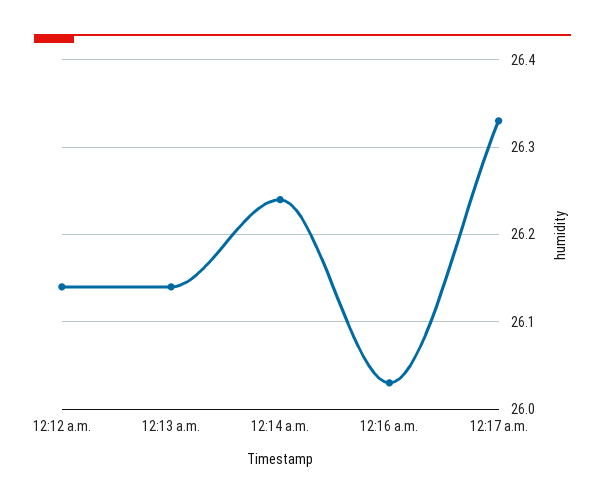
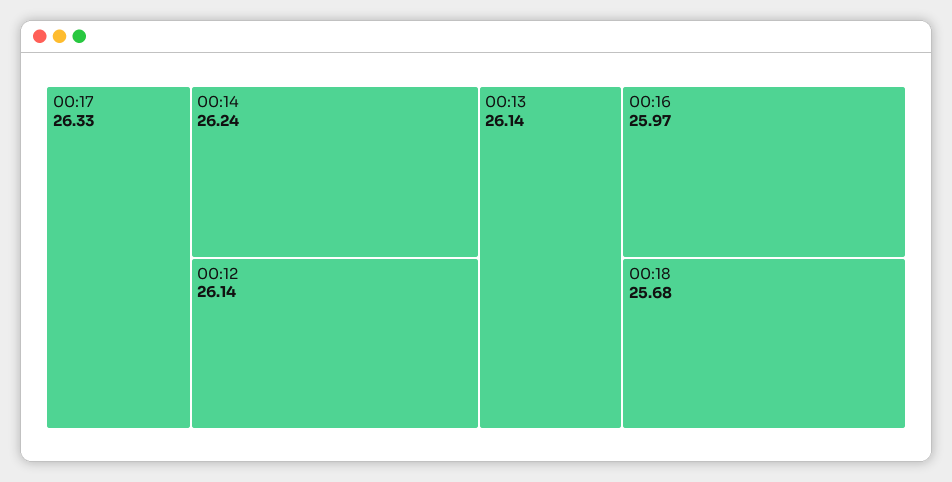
12:16 a.m.: 26.03 -> 25.97
00:18: none -> 25.68

